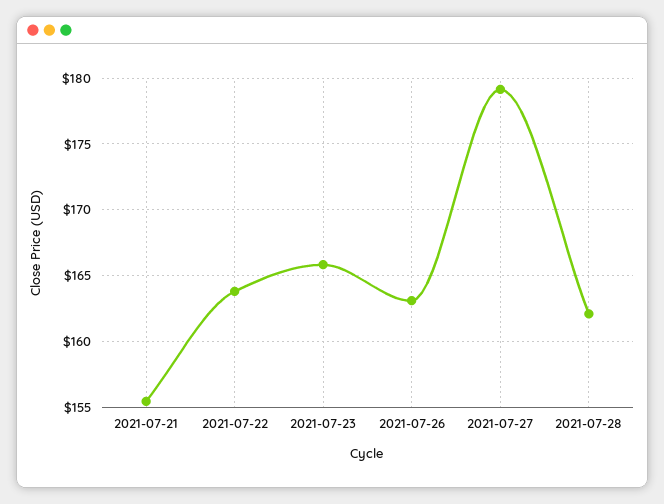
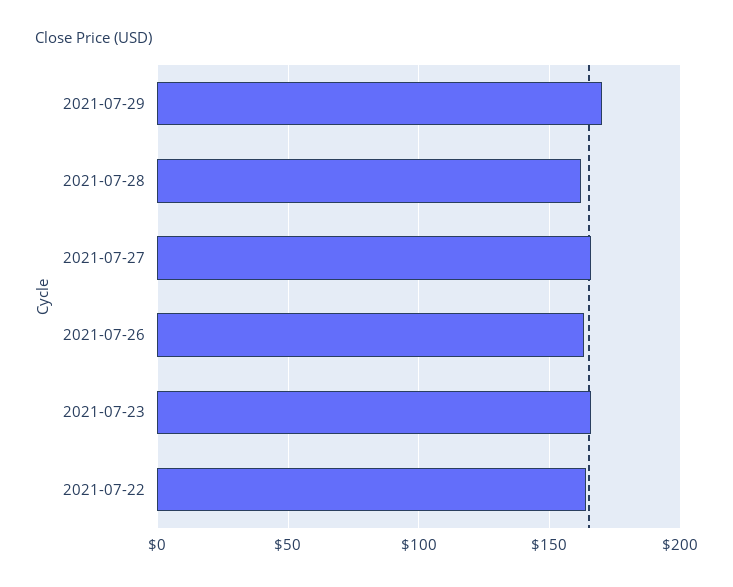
2021-07-21: 155.5 -> none
2021-07-27: 179 -> 165
2021-07-29: none -> 170

